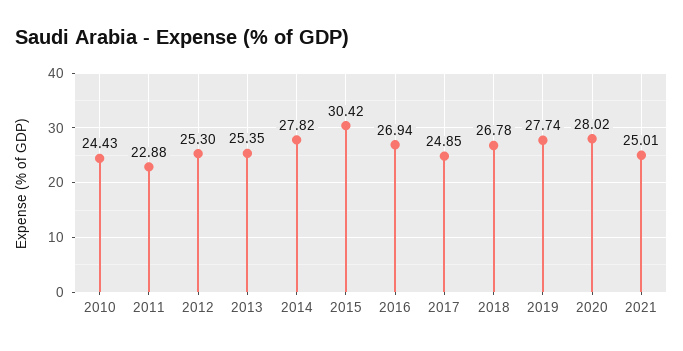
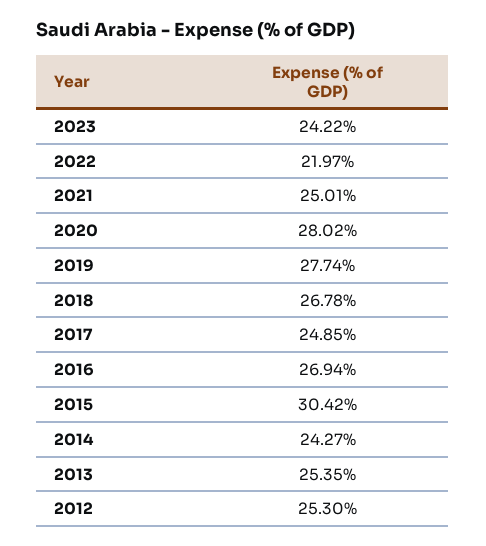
2010: 24.43 -> none
2011: 22.88 -> none
2014: 27.82 -> 24.27
2023: none -> 24.22
2022: none -> 21.97

